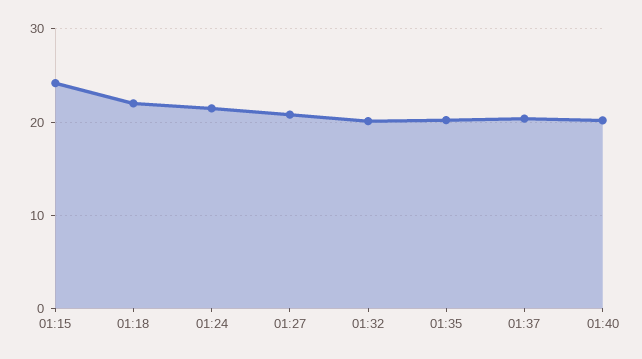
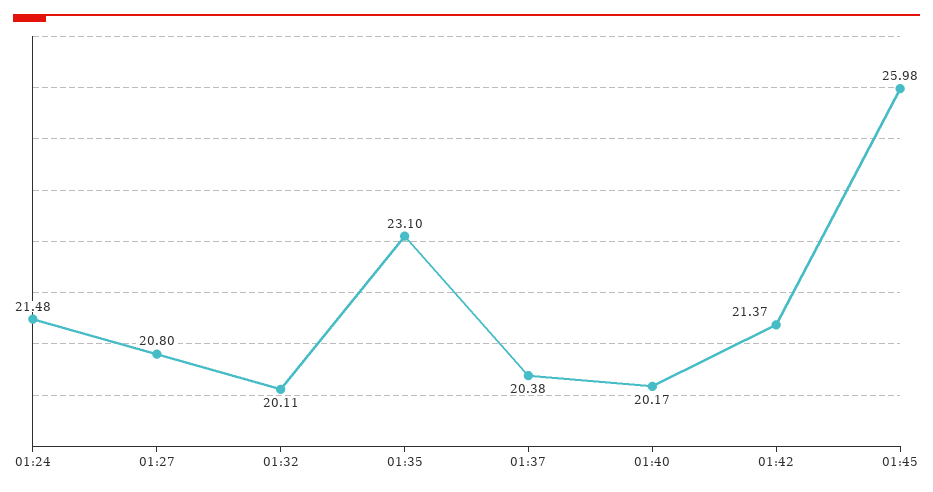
01:15: 24 -> none
01:18: 22 -> none
01:35: 20 -> 23.1
01:42: none -> 21.37
01:45: none -> 25.98

